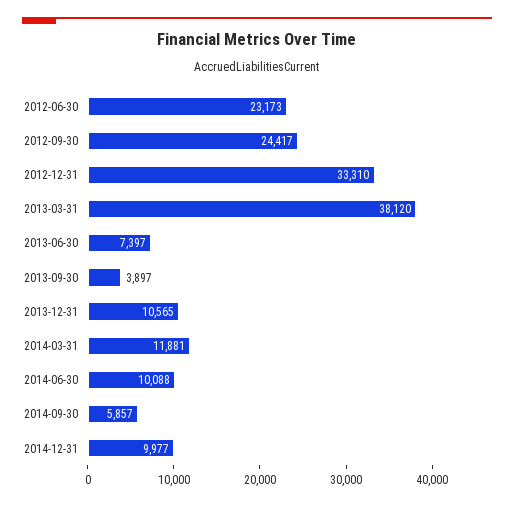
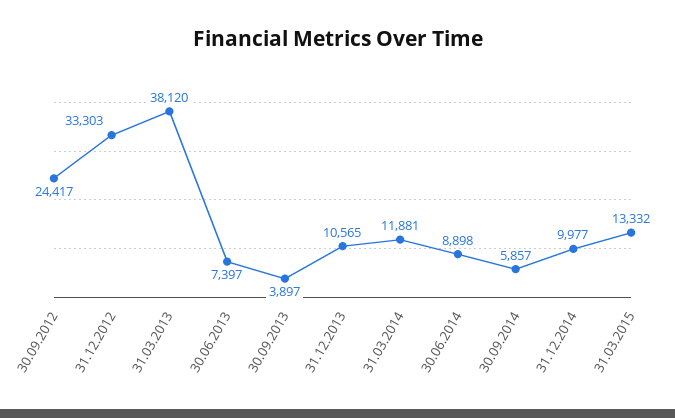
2012-06-30: 23173 -> none
2012-12-31: 33310 -> 33303
2014-06-30: 10088 -> 8898
31.03.2015: none -> 13332

